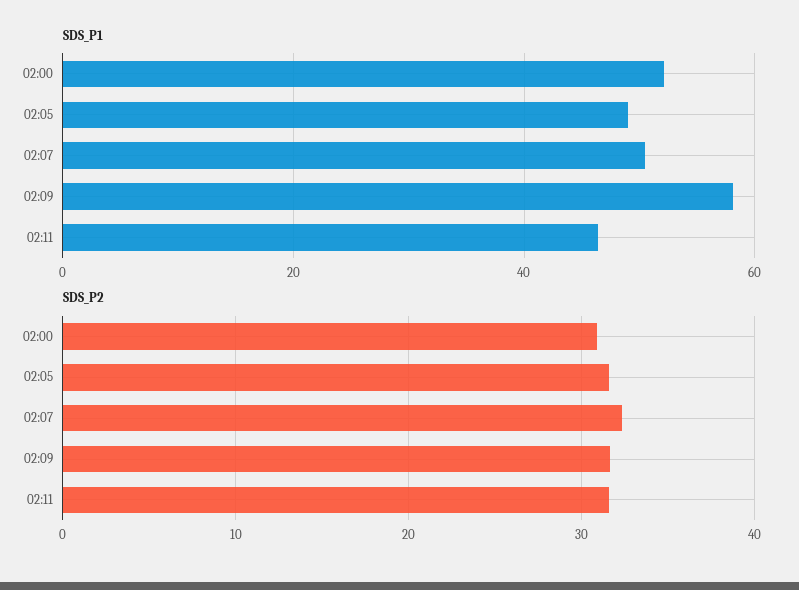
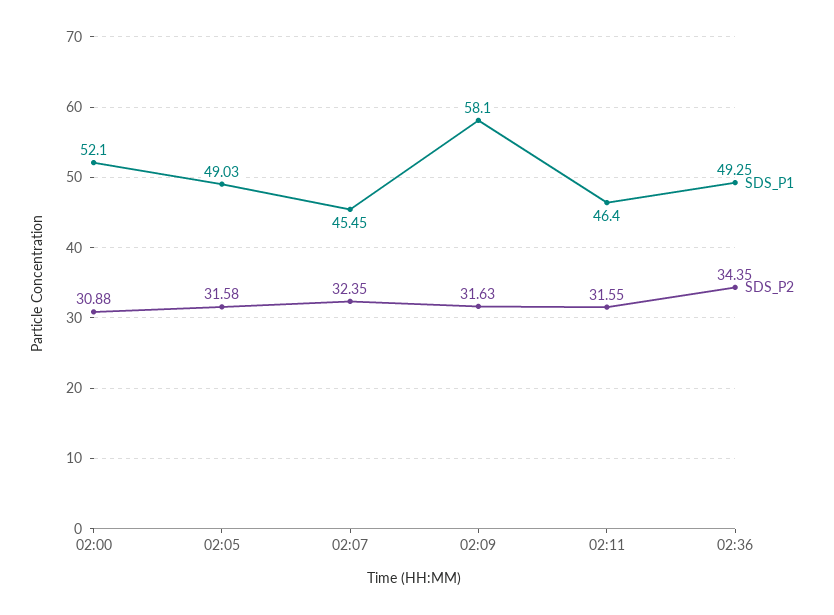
SDS_P1, 02:07: 50 -> 45.45
SDS_P1, 02:36: none -> 49.25
SDS_P2, 02:36: none -> 34.35

